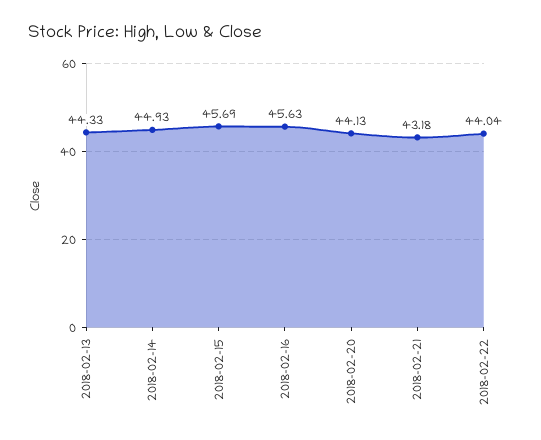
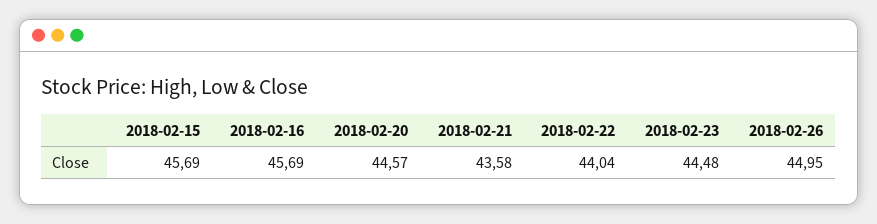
2018-02-13: 44.33 -> none
2018-02-14: 44.93 -> none
2018-02-16: 45.63 -> 45.69
2018-02-20: 44.13 -> 44.57
2018-02-21: 43.18 -> 43.58
2018-02-23: none -> 44.48
2018-02-26: none -> 44.95

